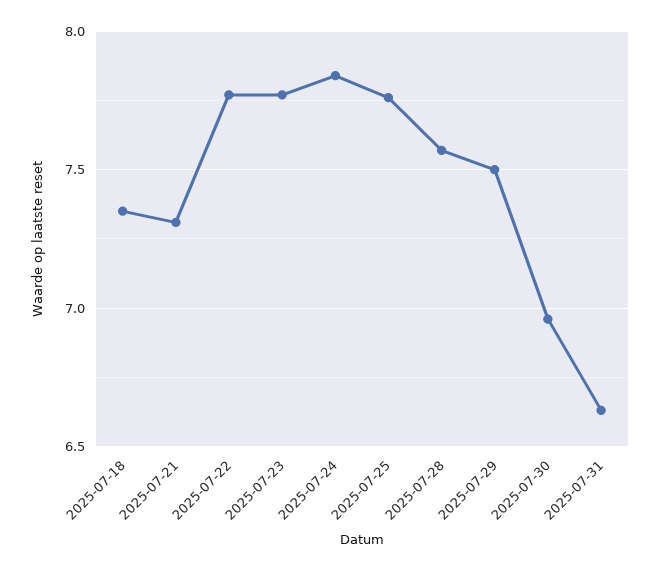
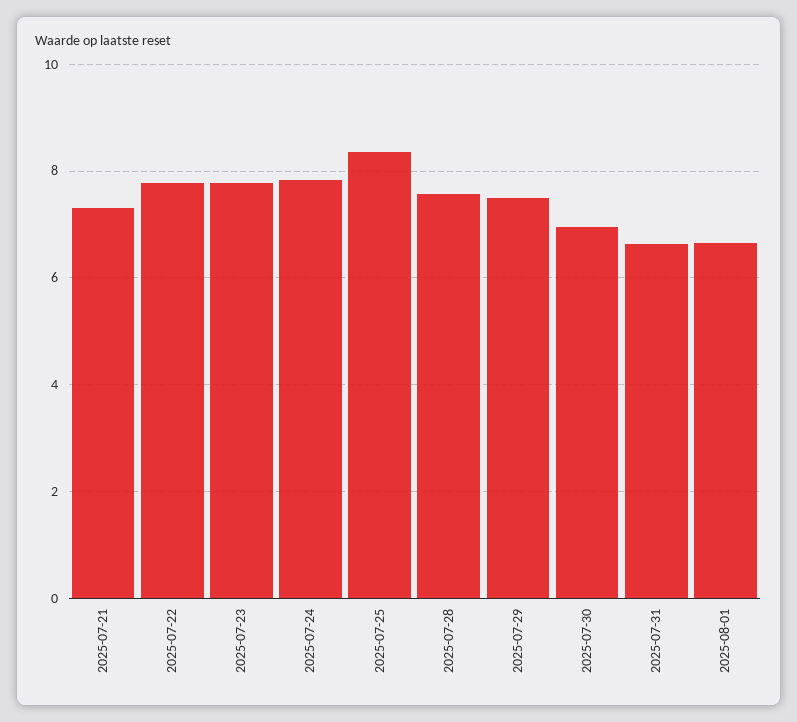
2025-07-18: 7.35 -> none
2025-07-25: 7.75 -> 8.4
2025-08-01: none -> 6.6

